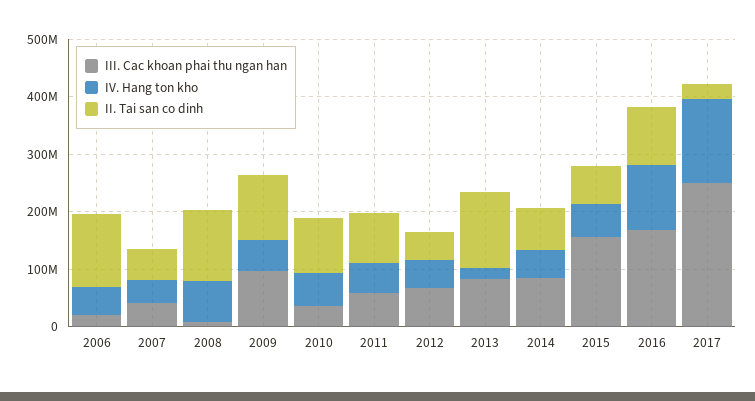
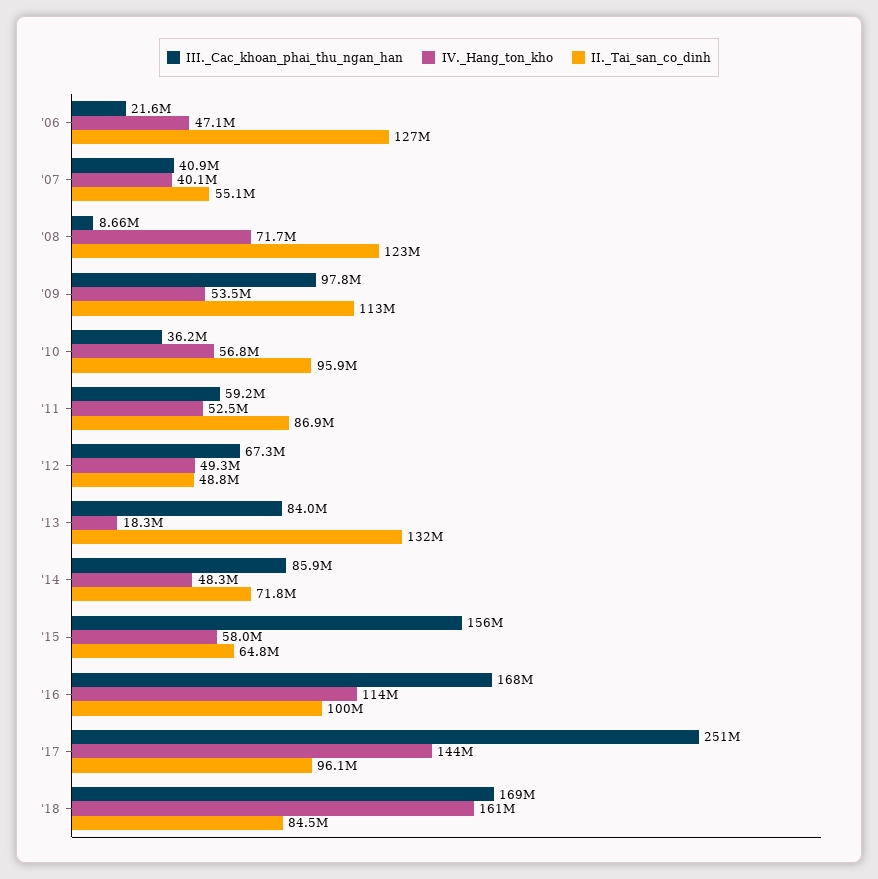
II. Tai san co dinh, 2017: 20000000 -> 96100000
III. Cac khoan phai thu ngan han, '18: none -> 169000000
IV. Hang ton kho, '18: none -> 161000000
II. Tai san co dinh, '18: none -> 84500000

